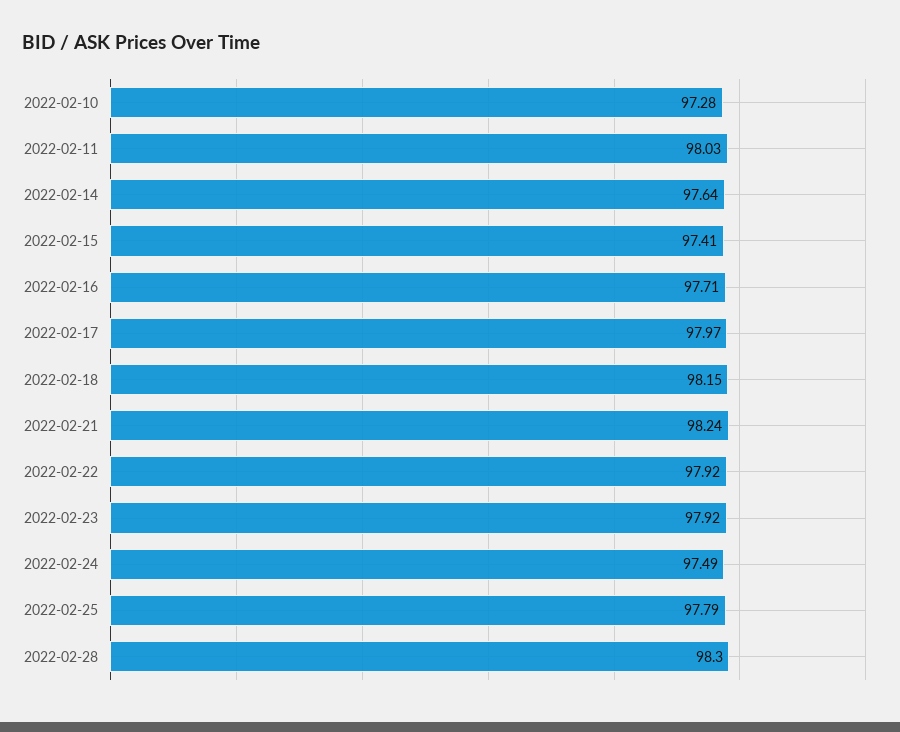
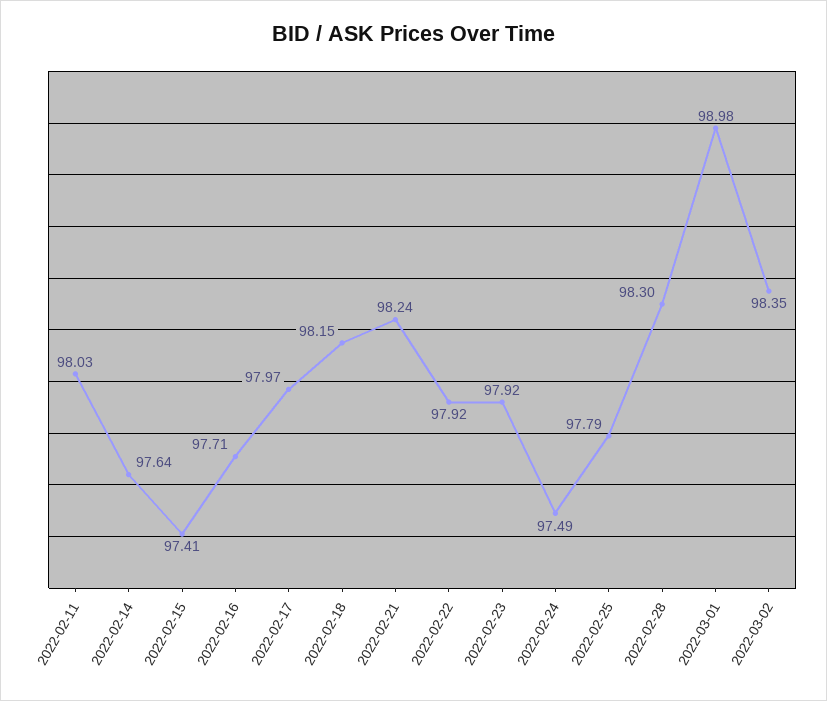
2022-02-10: 97.28 -> none
2022-03-01: none -> 98.98
2022-03-02: none -> 98.35

